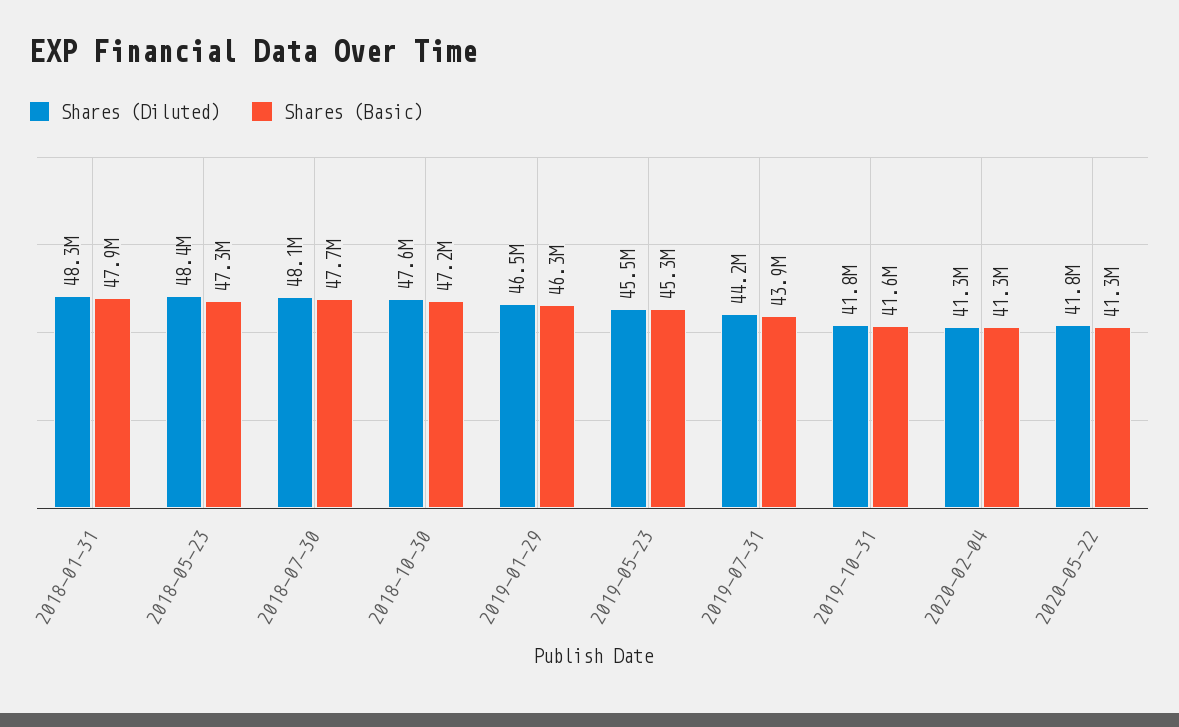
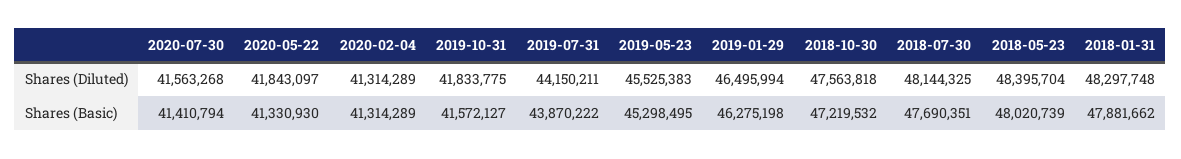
Shares (Basic), 2018-05-23: 47300000 -> 48020739
Shares (Diluted), 2020-07-30: none -> 41563268
Shares (Basic), 2020-07-30: none -> 41410794

